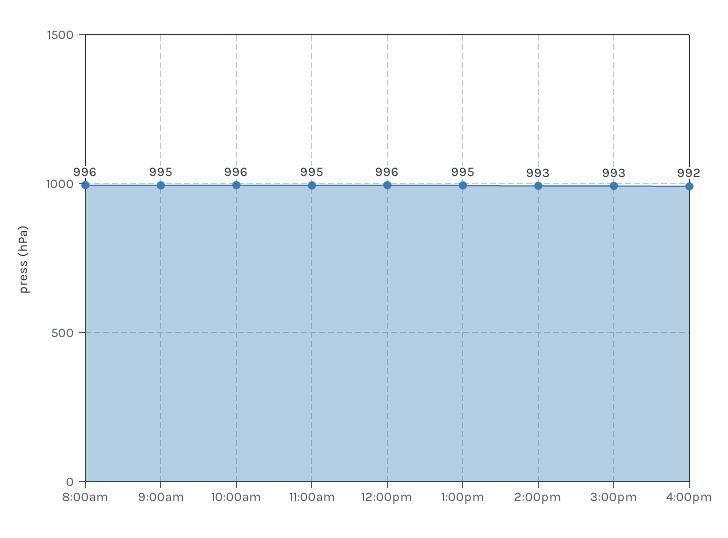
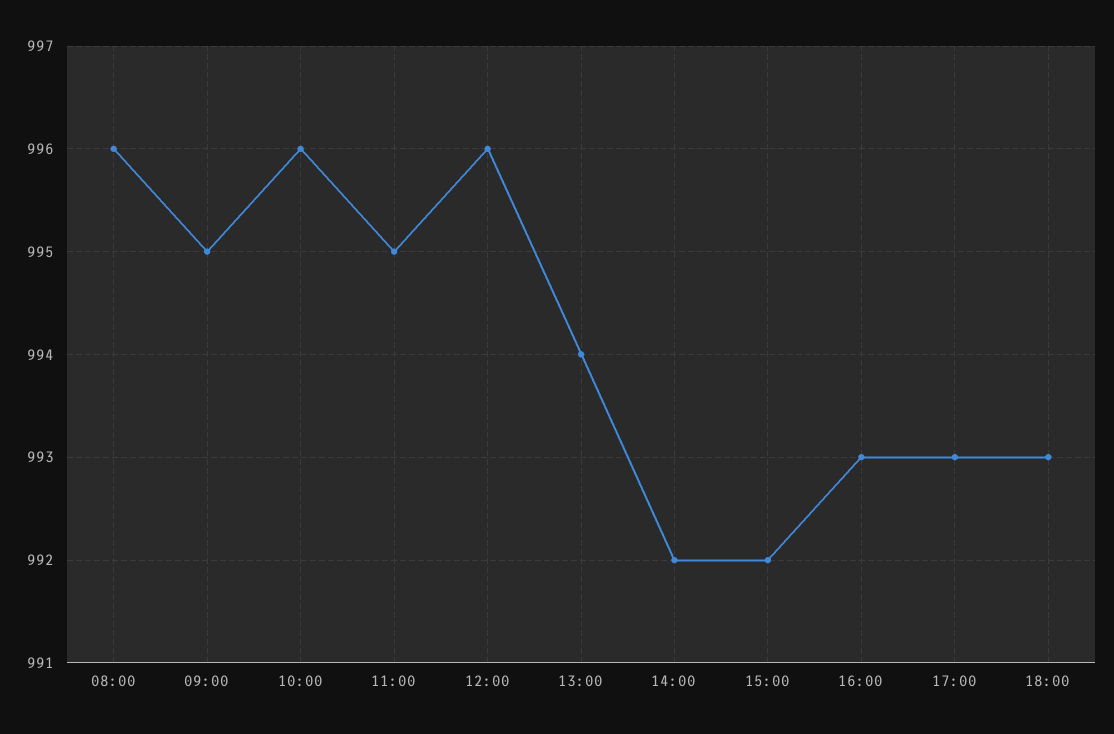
1:00pm: 995 -> 994
2:00pm: 993 -> 992
3:00pm: 993 -> 992
4:00pm: 992 -> 993
17:00: none -> 993
18:00: none -> 993

